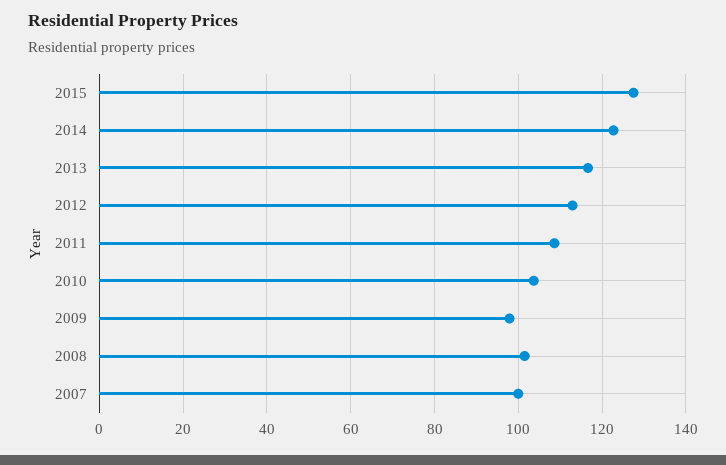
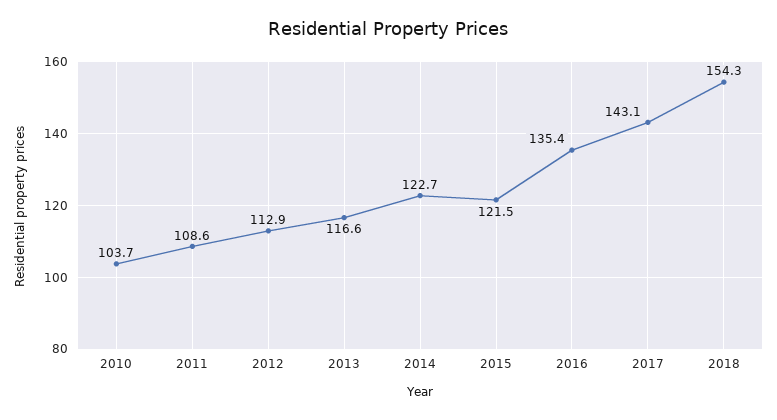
2015: 128 -> 121.5
2009: 98 -> none
2008: 102 -> none
2007: 100 -> none
2016: none -> 135.4
2017: none -> 143.1
2018: none -> 154.3

